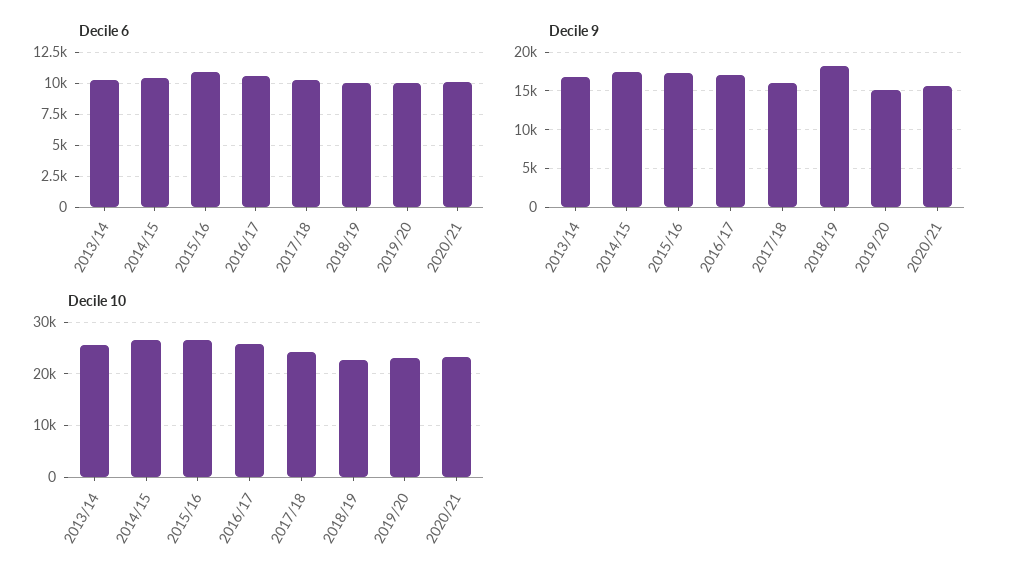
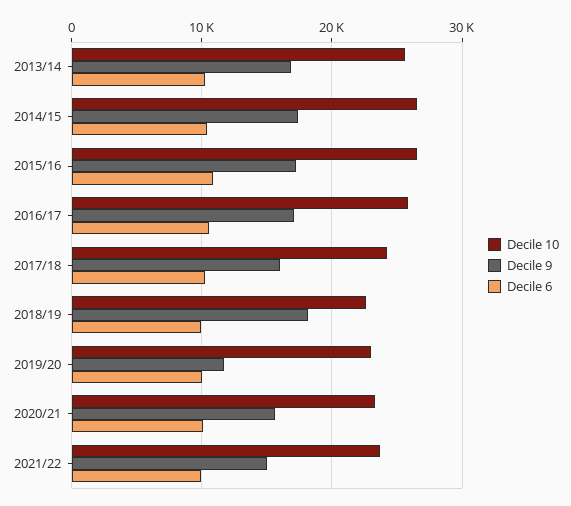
Decile 9, 2019/20: 15000 -> 12000
Decile 10, 2021/22: none -> 24000
Decile 9, 2021/22: none -> 15000
Decile 6, 2021/22: none -> 10000

